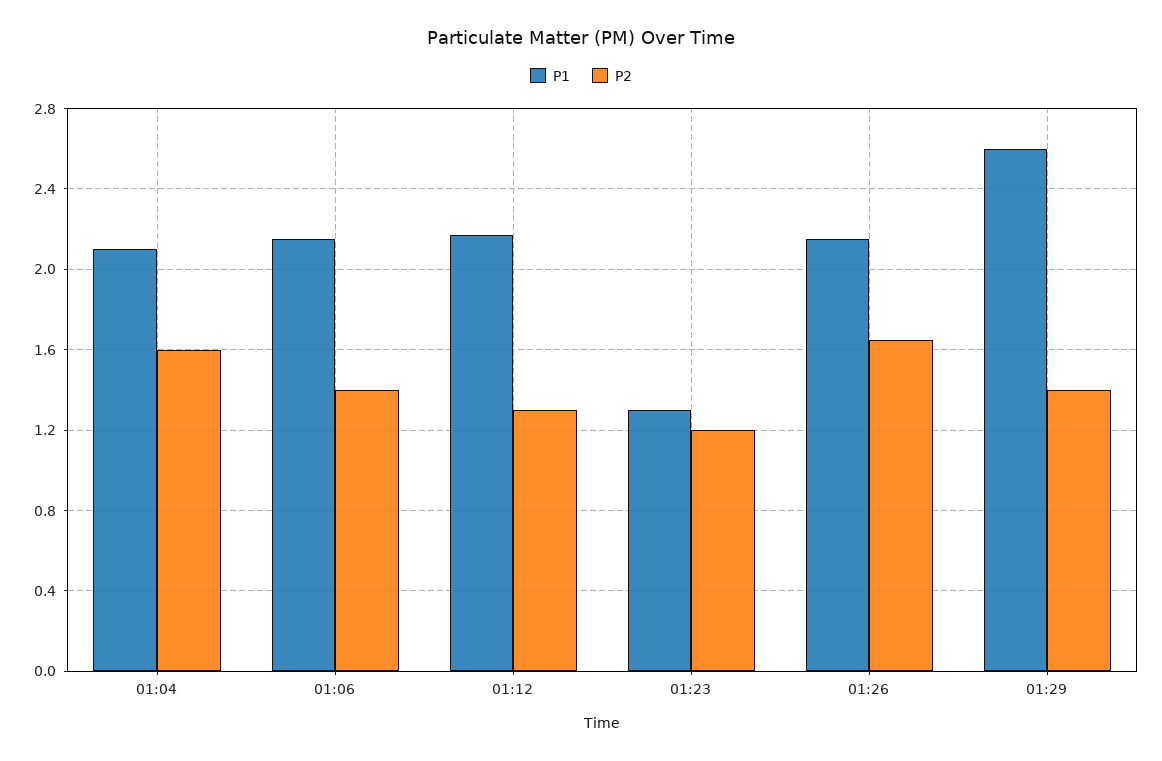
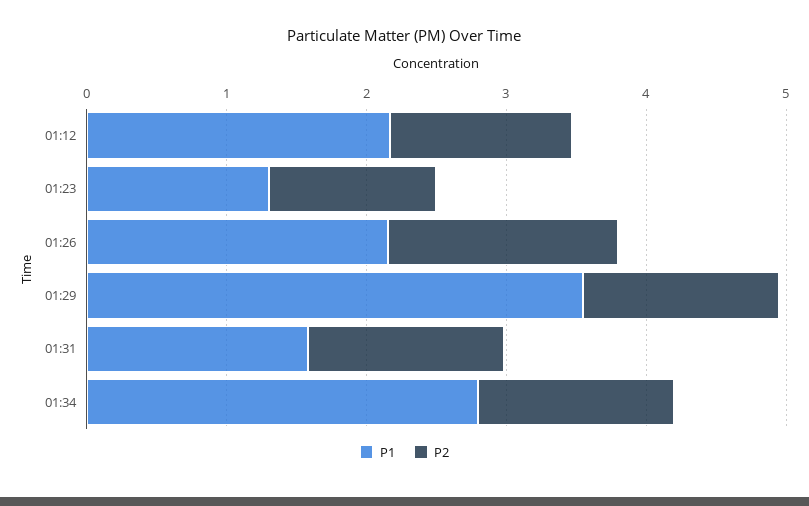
P1, 01:04: 2.1 -> none
P2, 01:04: 1.6 -> none
P1, 01:06: 2.15 -> none
P2, 01:06: 1.4 -> none
P1, 01:29: 2.6 -> 3.6
P1, 01:31: none -> 1.6
P2, 01:31: none -> 1.4
P1, 01:34: none -> 2.8
P2, 01:34: none -> 1.4

